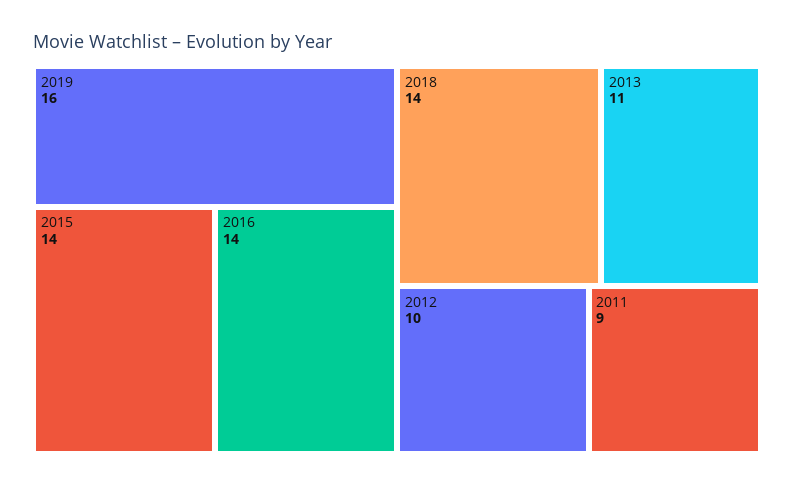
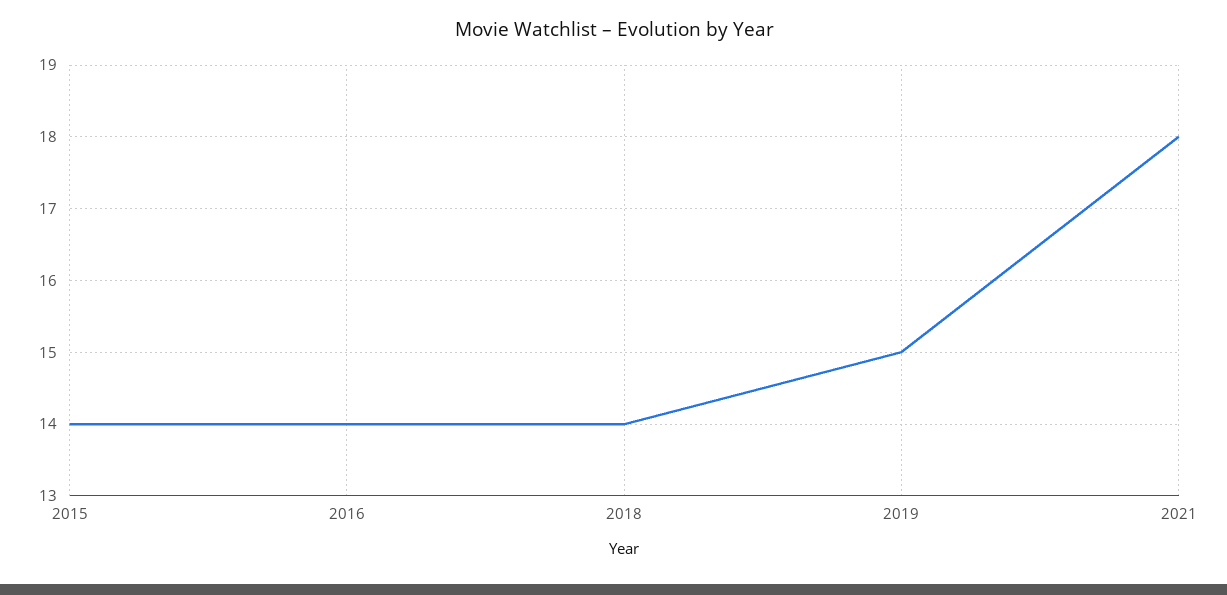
2019: 16 -> 15
2013: 11 -> none
2012: 10 -> none
2011: 9 -> none
2021: none -> 18

